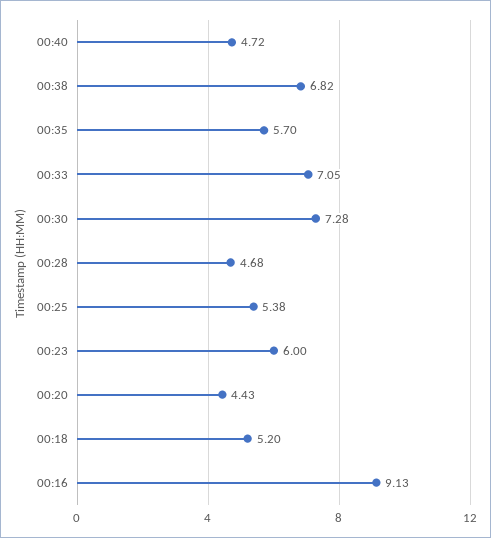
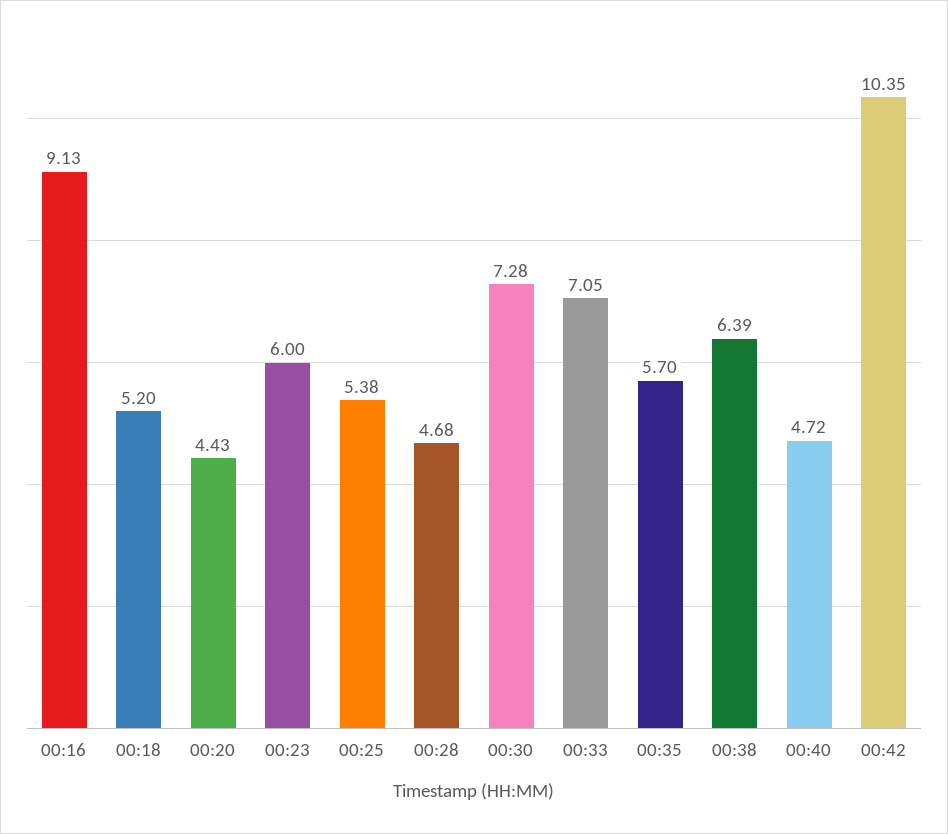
00:38: 6.82 -> 6.39
00:42: none -> 10.35

